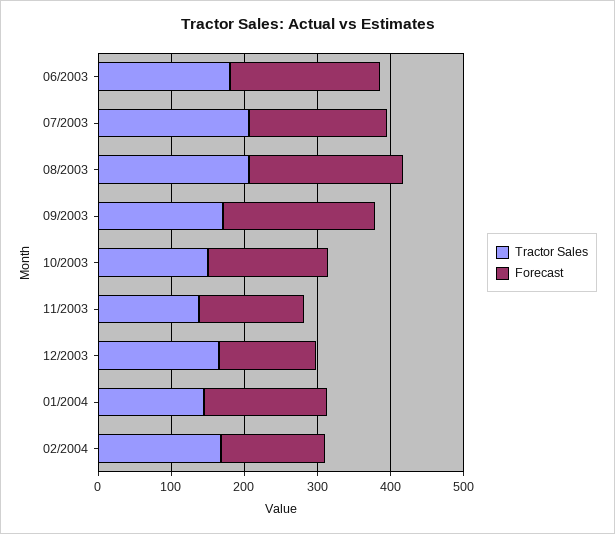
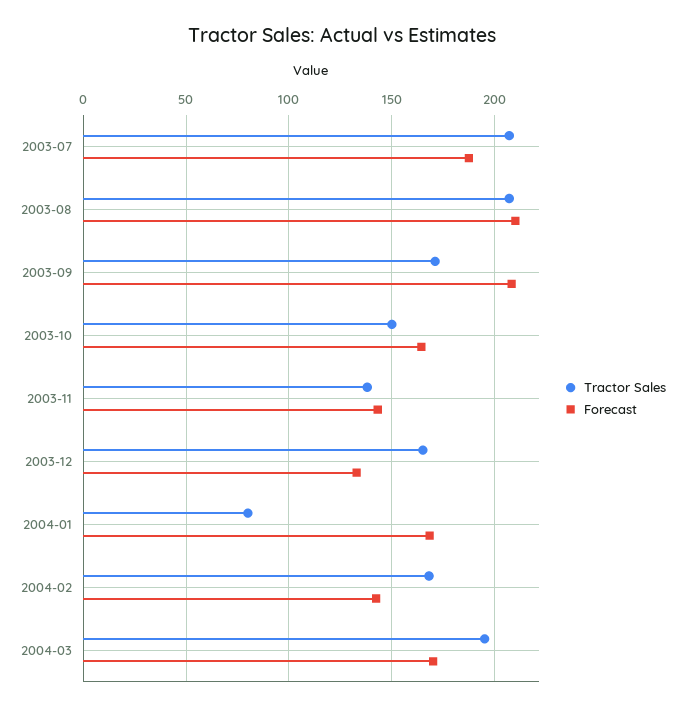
Tractor Sales, 06/2003: 180 -> none
Forecast, 06/2003: 200 -> none
Tractor Sales, 01/2004: 140 -> 80
Tractor Sales, 2004-03: none -> 195
Forecast, 2004-03: none -> 170

